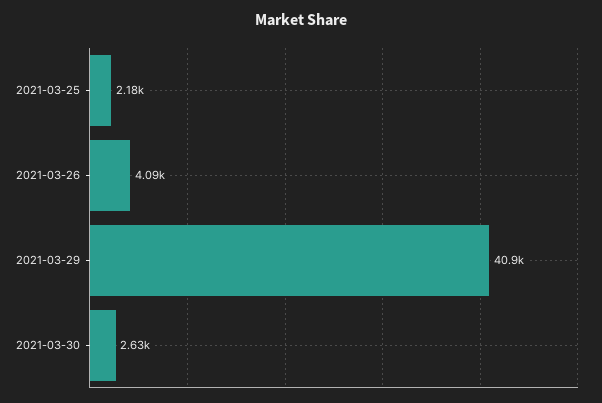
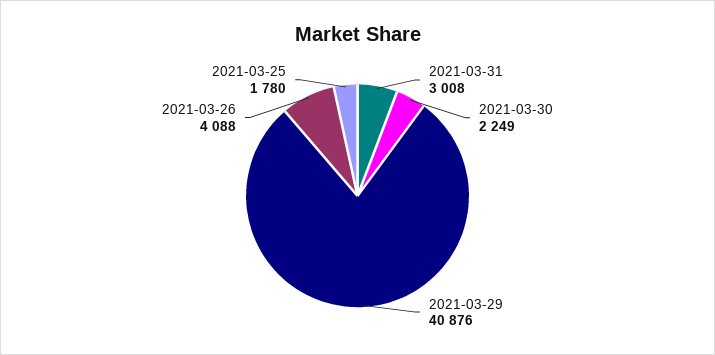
2021-03-25: 2180 -> 1780
2021-03-30: 2630 -> 2249
2021-03-31: none -> 3008

